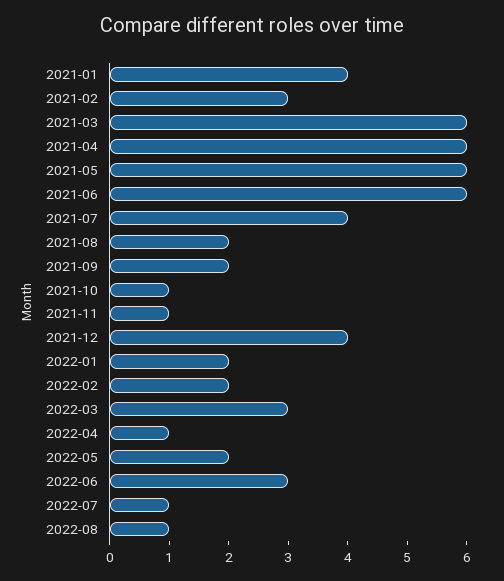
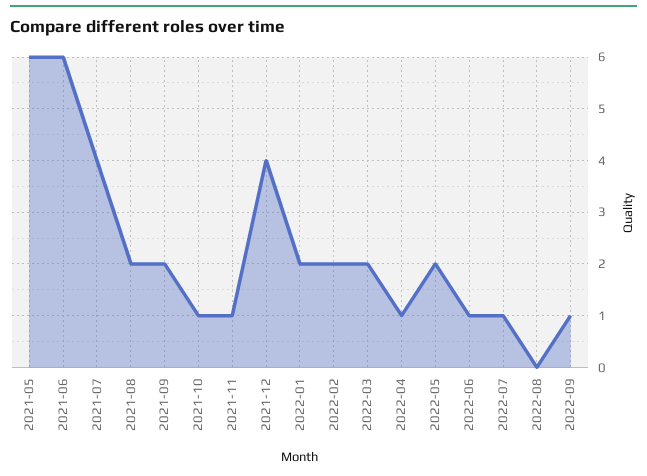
2021-01: 4 -> none
2021-02: 3 -> none
2021-03: 6 -> none
2021-04: 6 -> none
2022-03: 3 -> 2
2022-06: 3 -> 1
2022-08: 1 -> 0
2022-09: none -> 1

